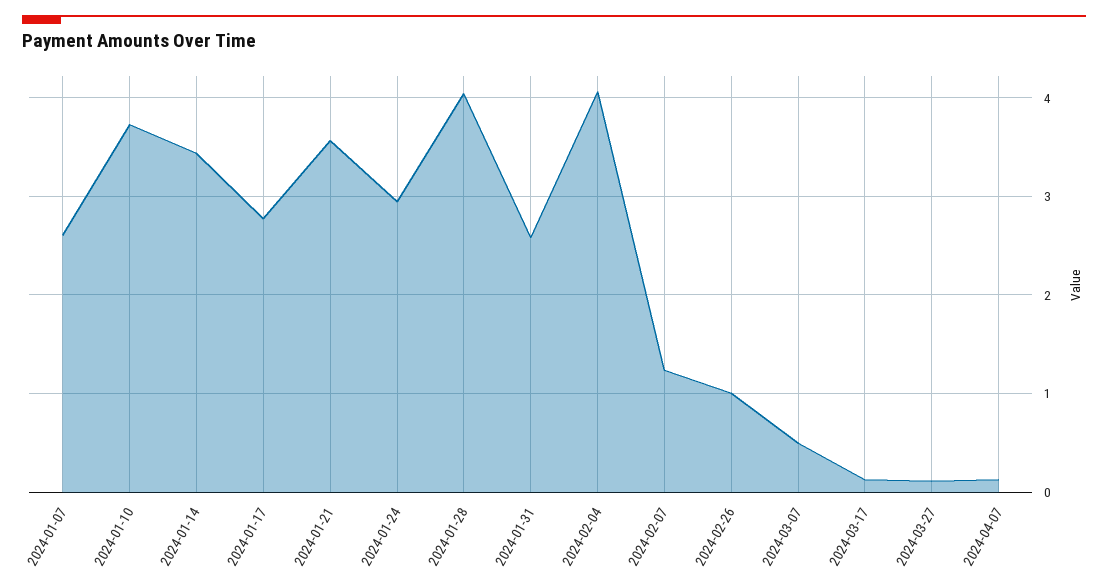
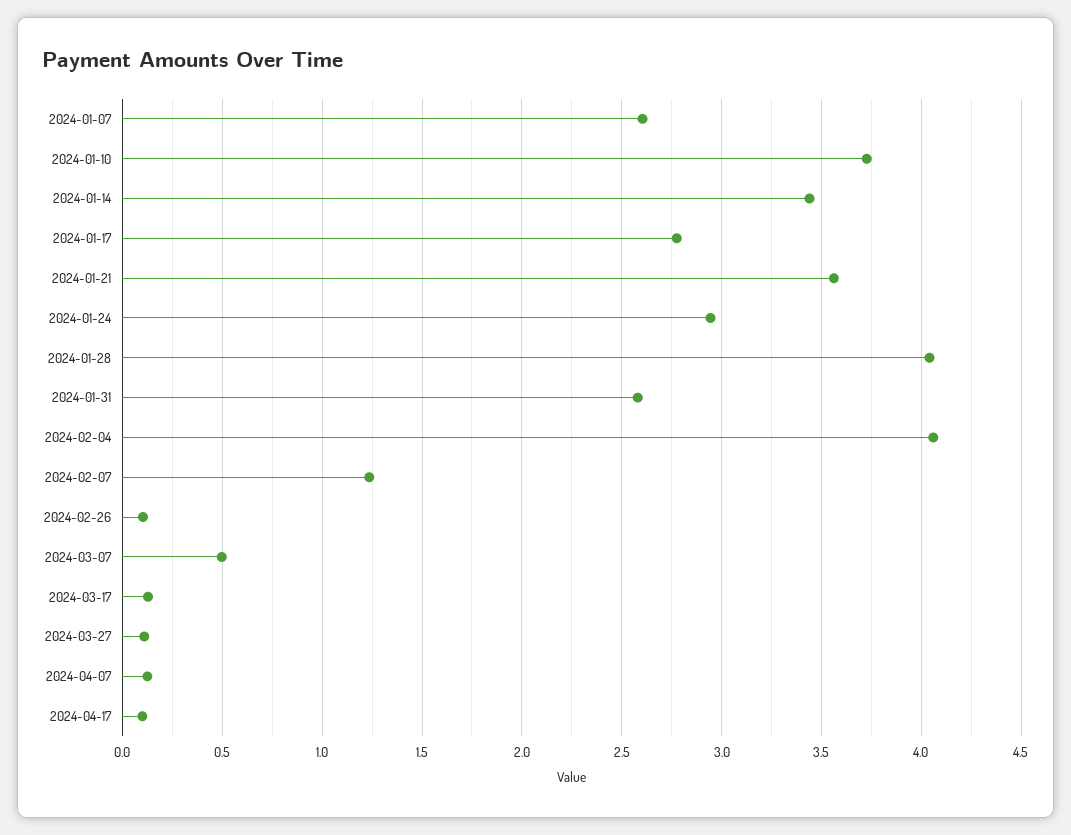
2024-02-26: 1 -> 0.1
2024-04-17: none -> 0.1

